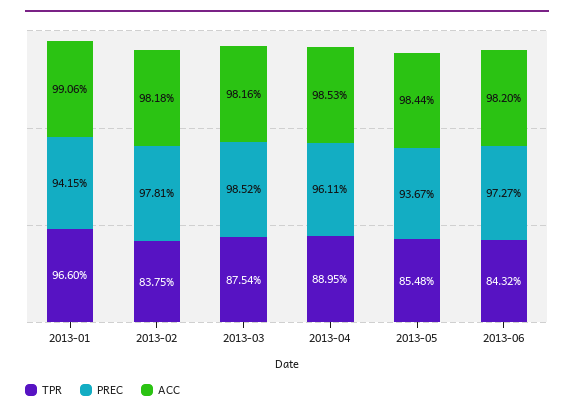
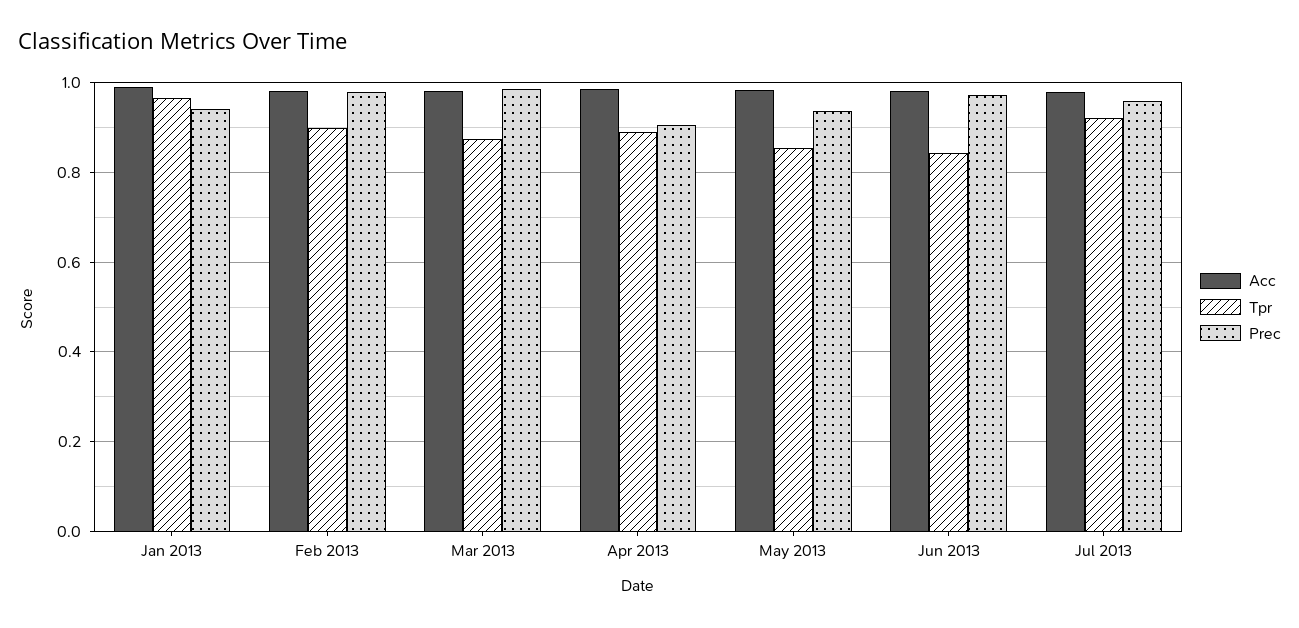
TPR, 2013-02: 0.8375 -> 0.9
PREC, 2013-04: 0.9611 -> 0.9
ACC, Jul 2013: none -> 0.98
TPR, Jul 2013: none -> 0.92
PREC, Jul 2013: none -> 0.96

